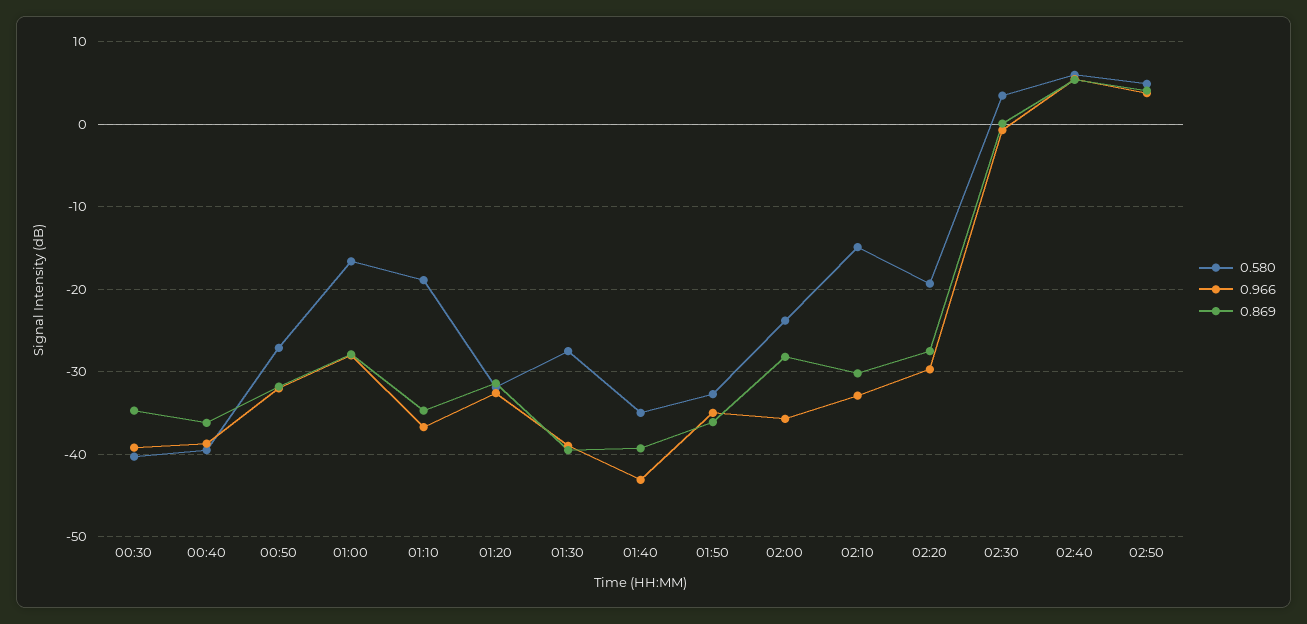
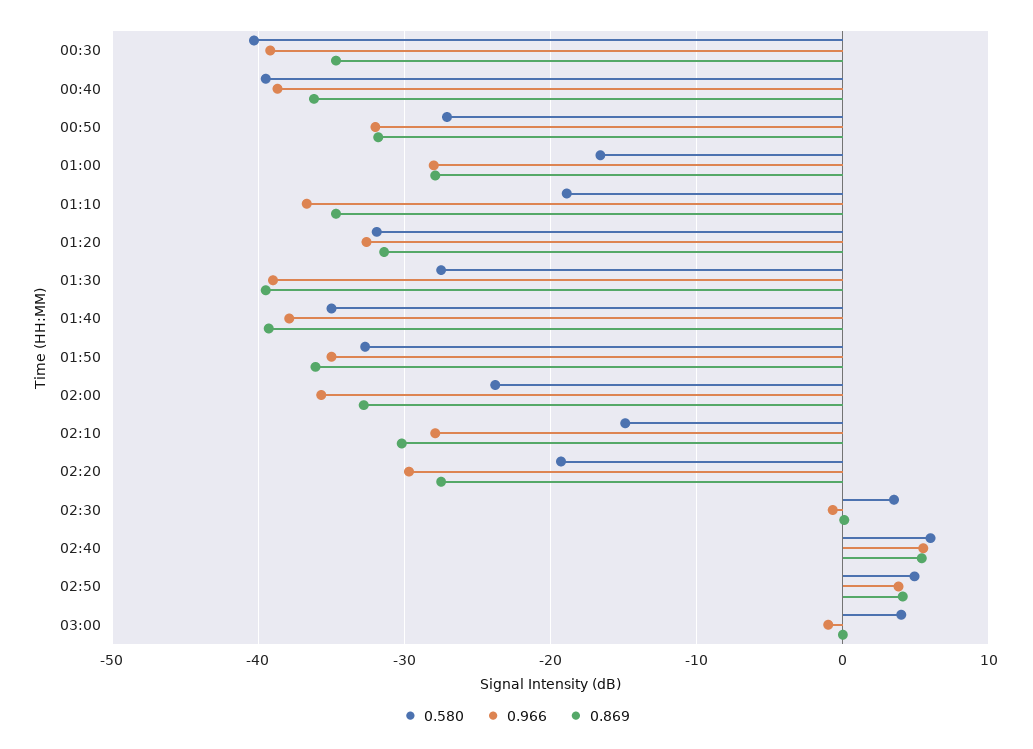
0.966, 01:40: -43 -> -38
0.869, 02:00: -28 -> -33
0.966, 02:10: -33 -> -28
0.580, 03:00: none -> 4
0.966, 03:00: none -> -1
0.869, 03:00: none -> 0

